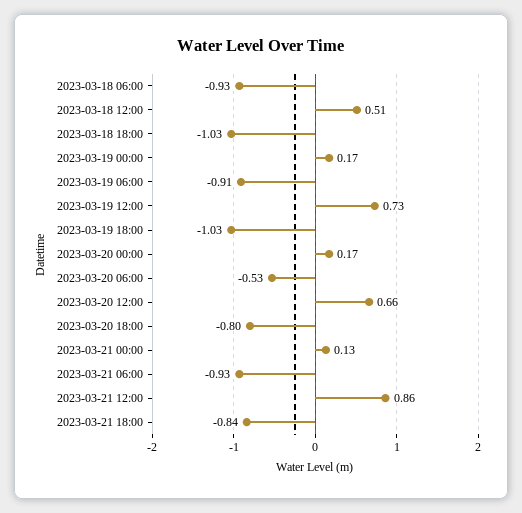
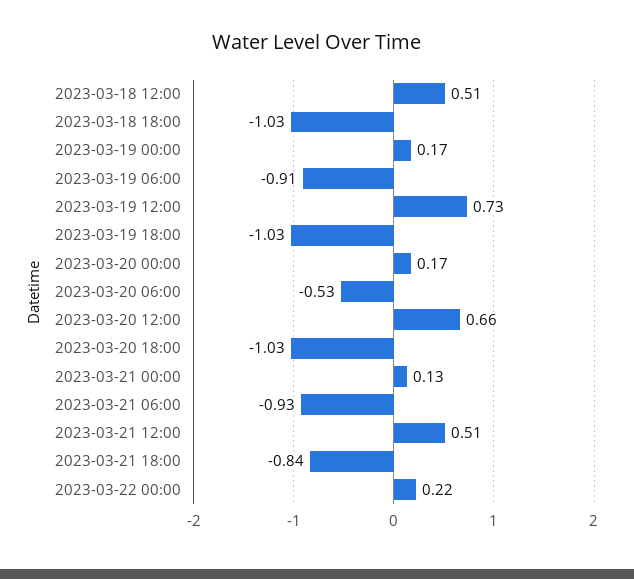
2023-03-18 06:00: -0.93 -> none
2023-03-20 18:00: -0.8 -> -1.03
2023-03-21 12:00: 0.86 -> 0.51
2023-03-22 00:00: none -> 0.22

